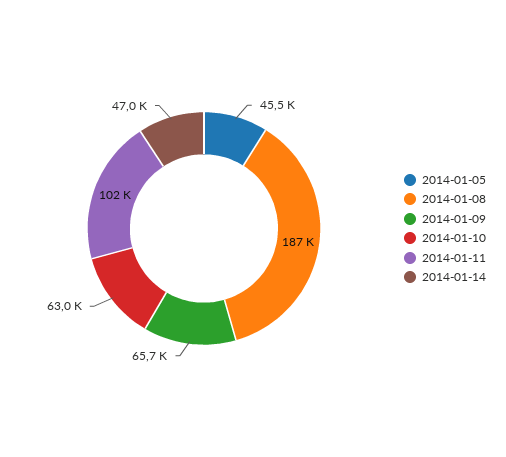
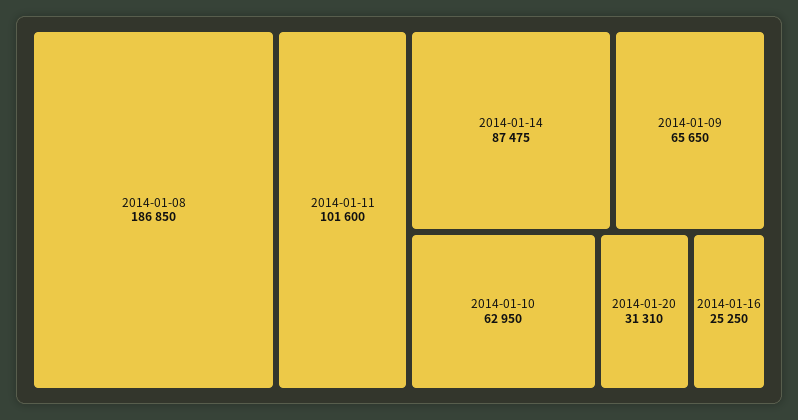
2014-01-05: 45500 -> none
2014-01-14: 47000 -> 87475
2014-01-20: none -> 31310
2014-01-16: none -> 25250

